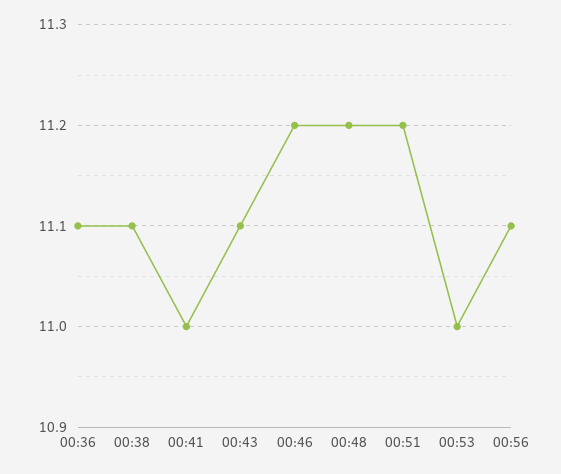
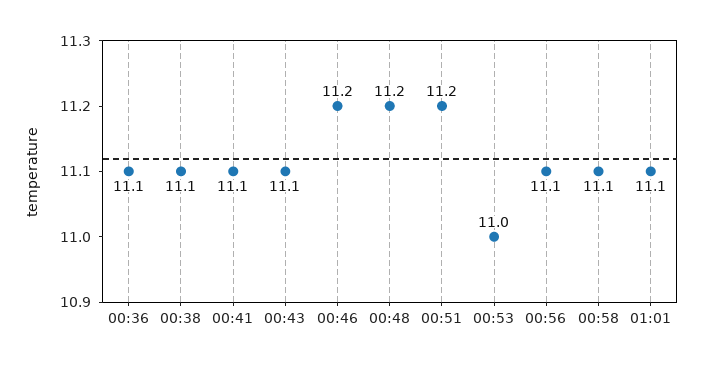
00:41: 11 -> 11.1
00:58: none -> 11.1
01:01: none -> 11.1

